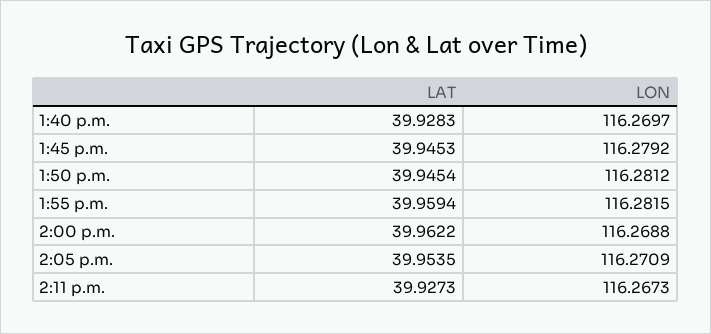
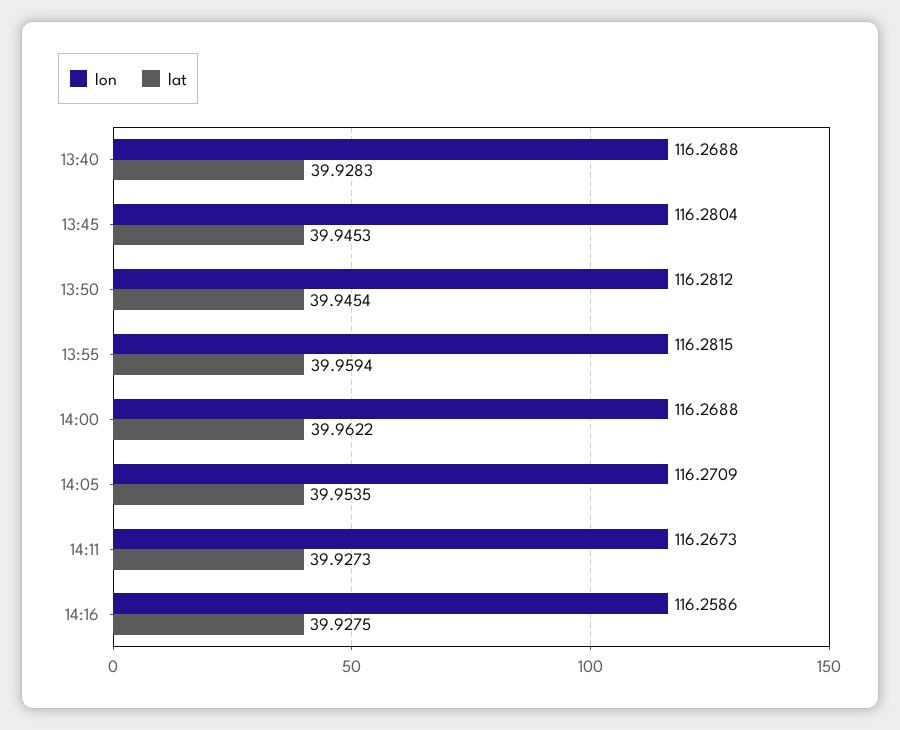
LON, 1:40 p.m.: 116.2697 -> 116.2688
LON, 1:45 p.m.: 116.2792 -> 116.2804
LON, 14:16: none -> 116.2586
LAT, 14:16: none -> 39.9275

